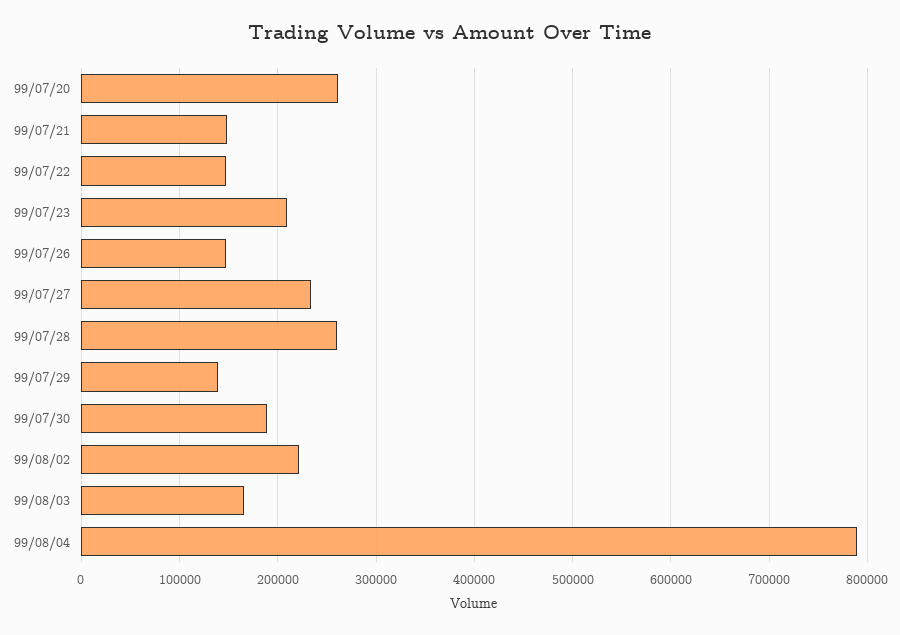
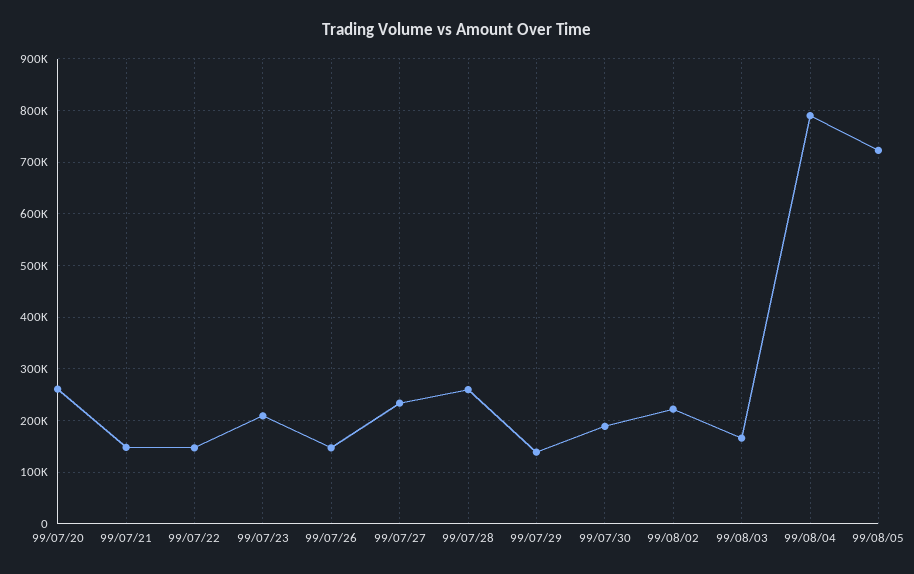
99/08/05: none -> 720000

